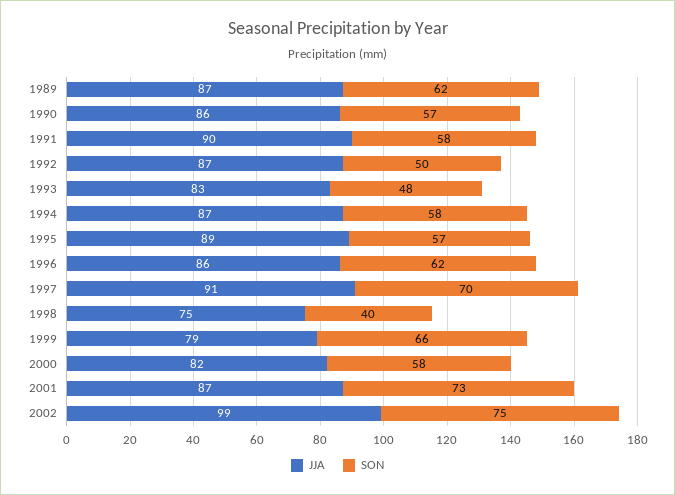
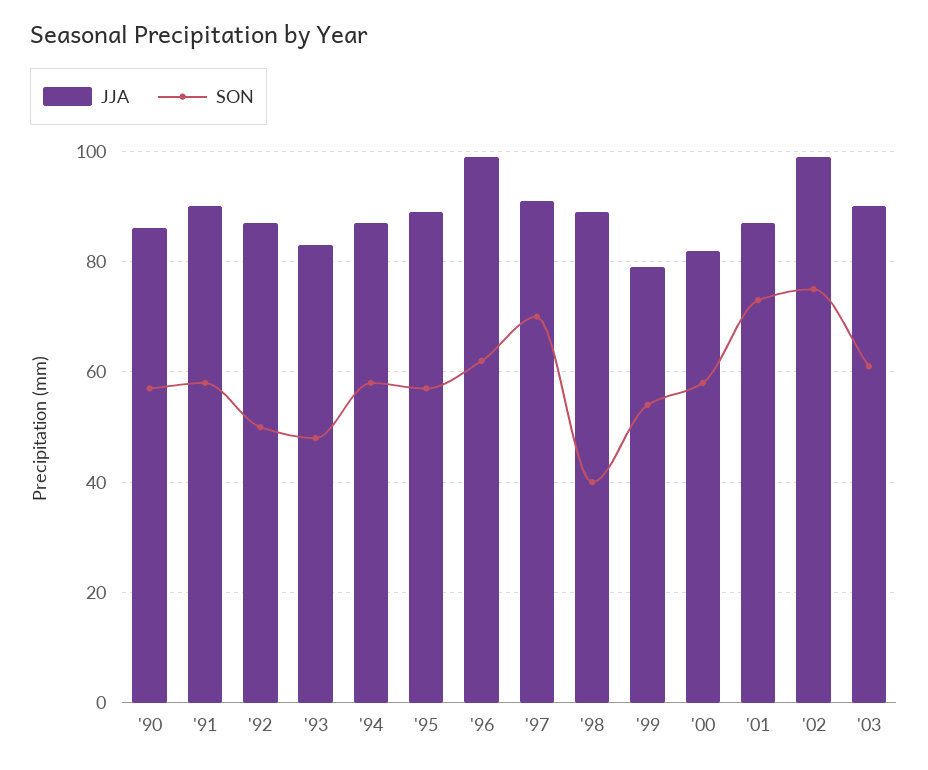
JJA, 1989: 87 -> none
SON, 1989: 62 -> none
JJA, 1996: 86 -> 100
JJA, 1998: 75 -> 90
SON, 1999: 66 -> 55
JJA, '03: none -> 90
SON, '03: none -> 60

